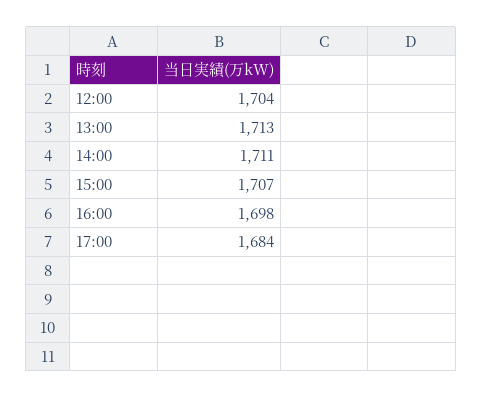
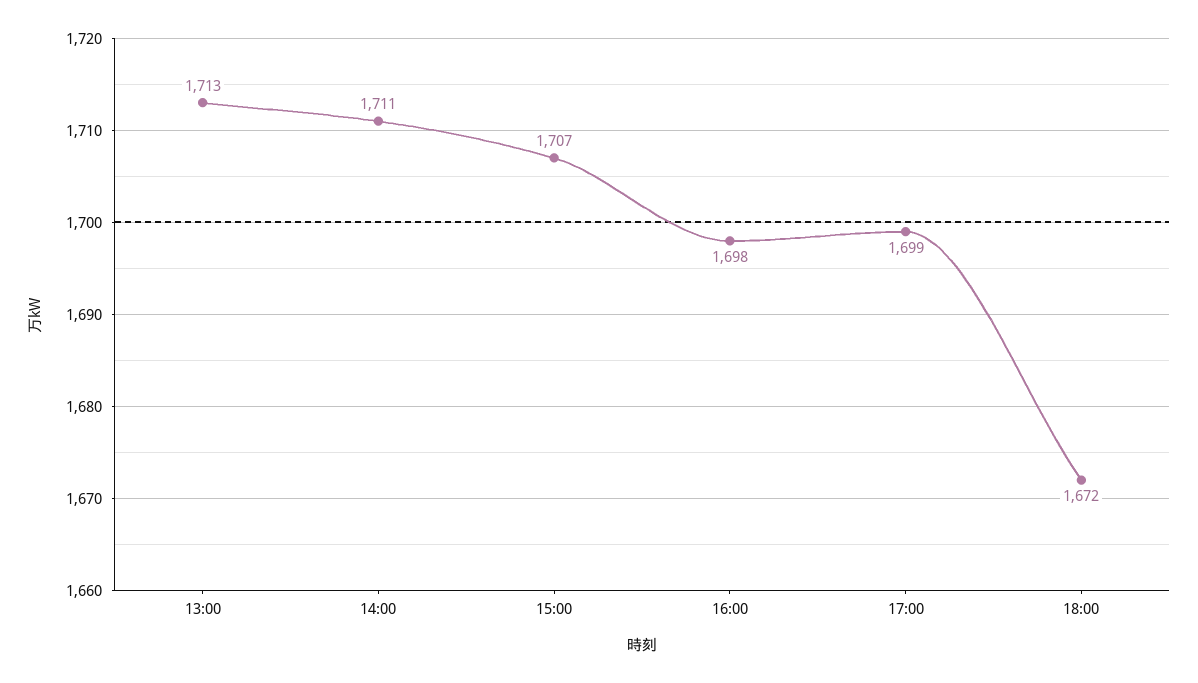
12:00: 1704 -> none
17:00: 1684 -> 1699
18:00: none -> 1672

